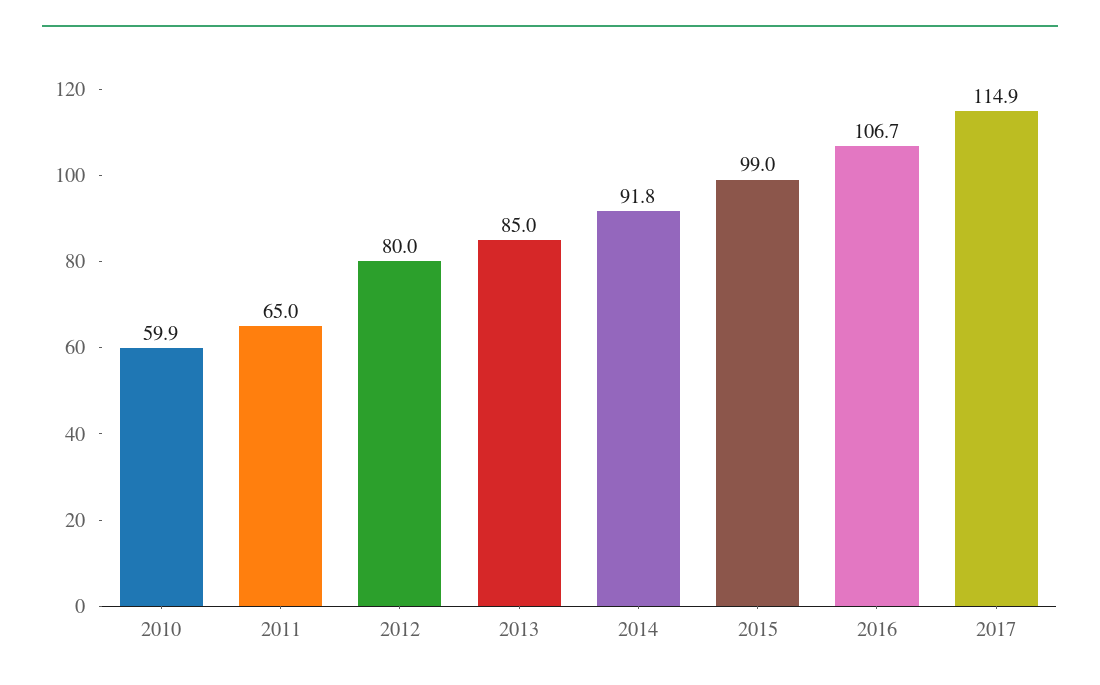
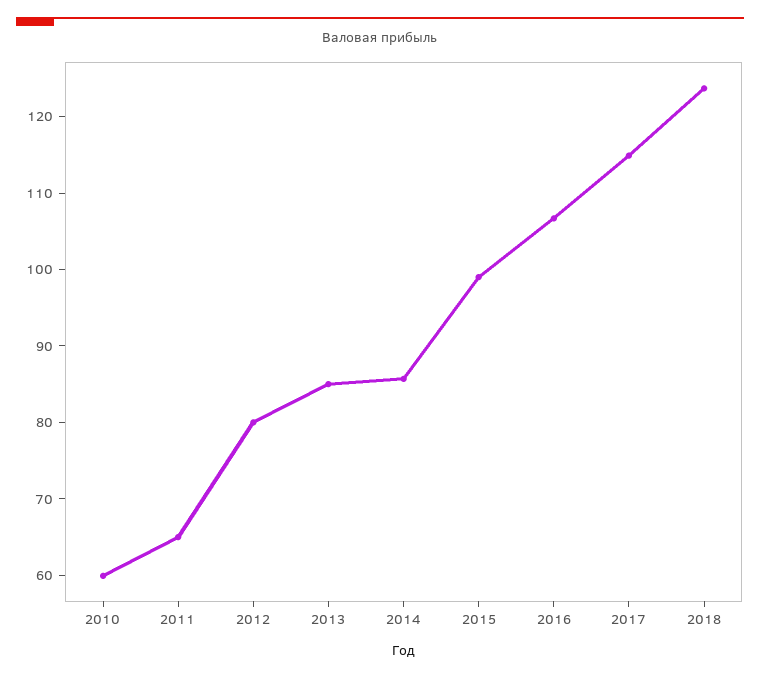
2014: 91.8 -> 86
2018: none -> 124

